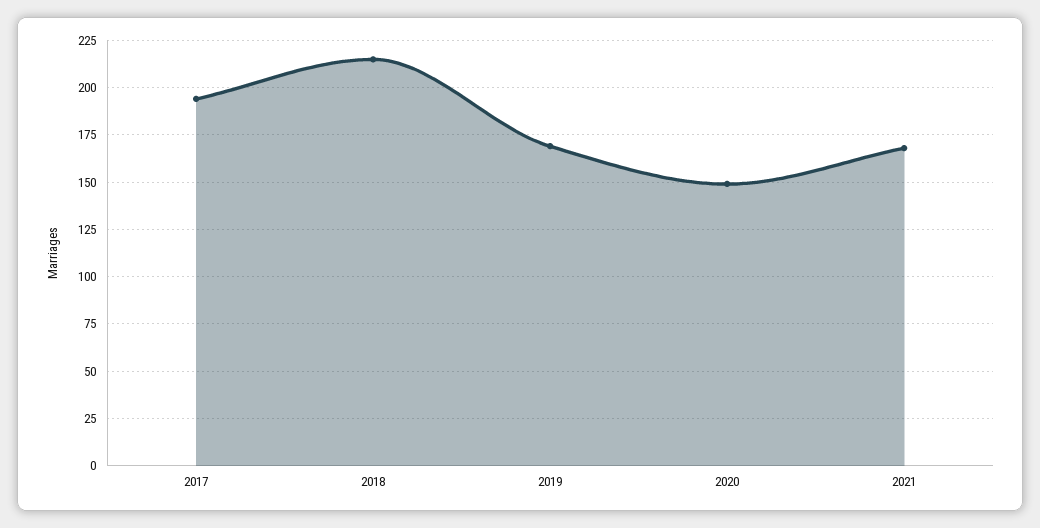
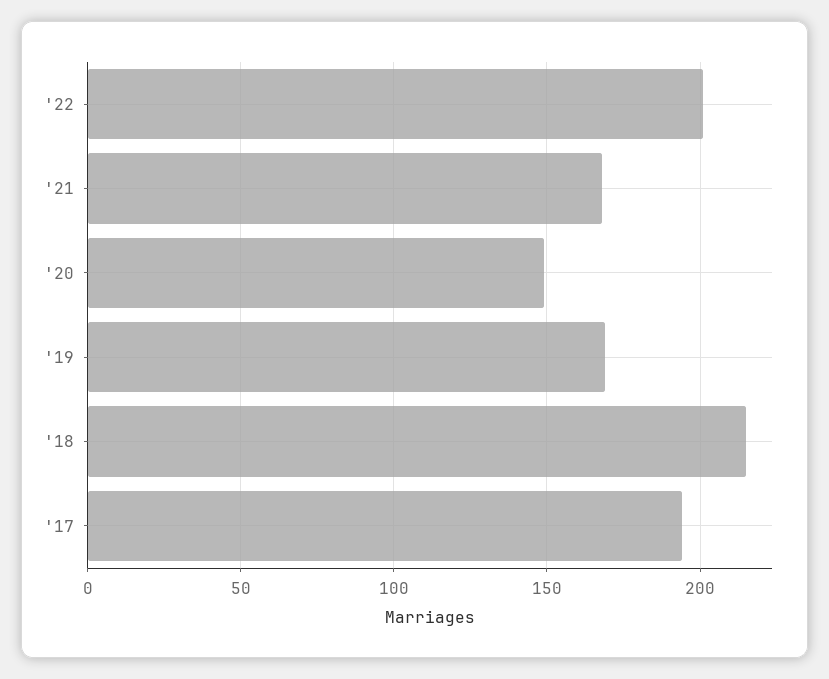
'22: none -> 200

